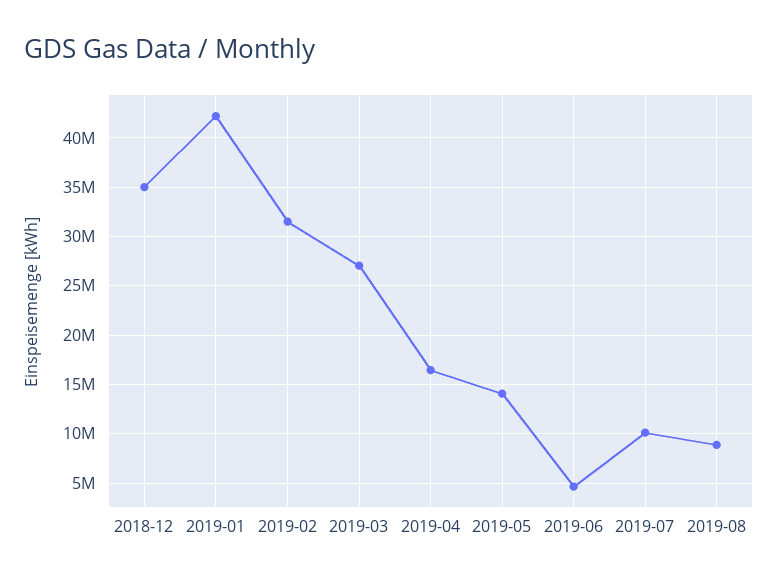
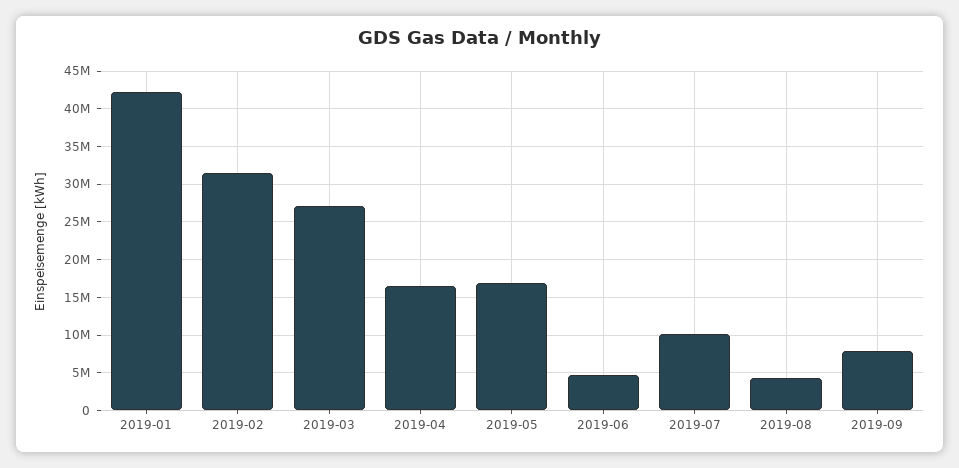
2018-12: 35000000 -> none
2019-05: 14000000 -> 17000000
2019-08: 9000000 -> 4000000
2019-09: none -> 8000000

